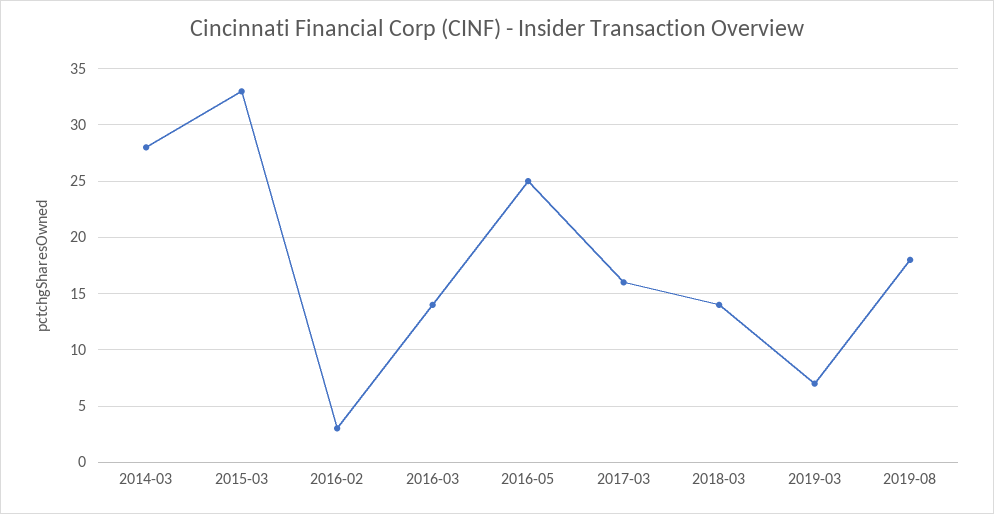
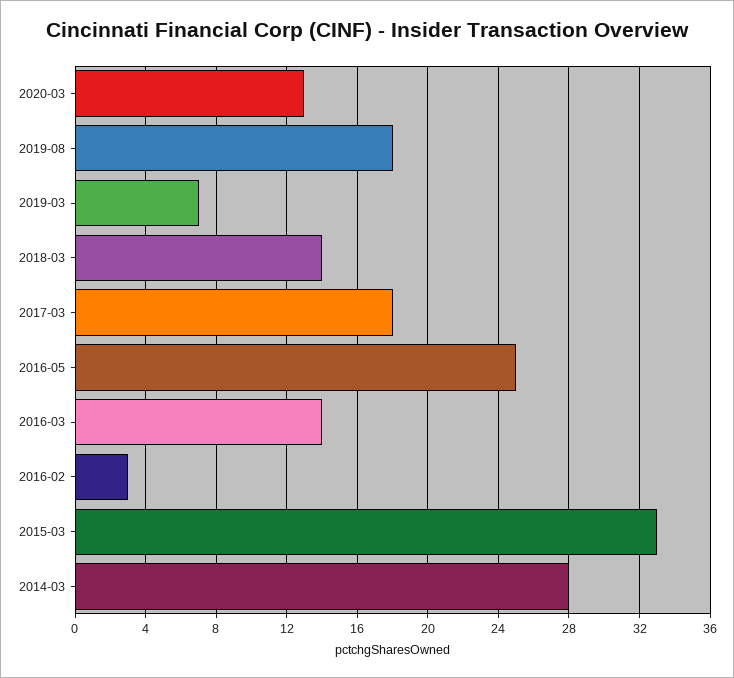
2017-03: 16 -> 18
2020-03: none -> 13

